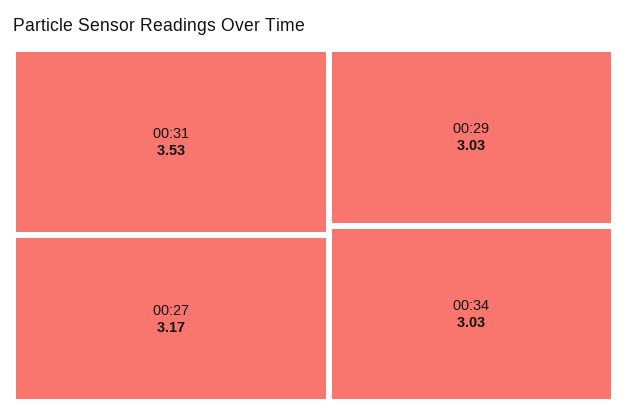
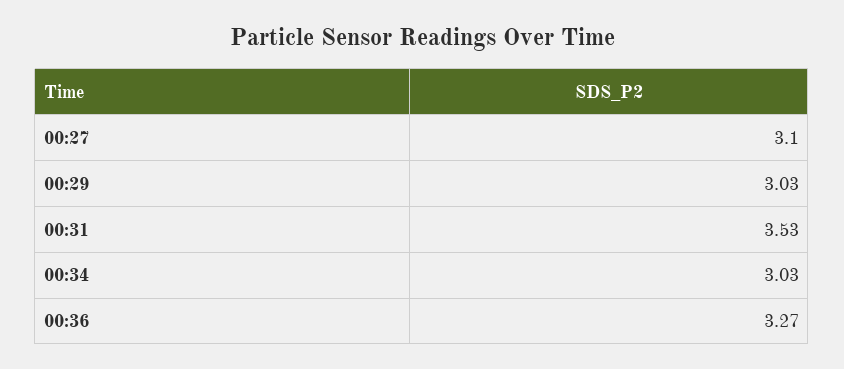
00:27: 3.17 -> 3.1
00:36: none -> 3.27

